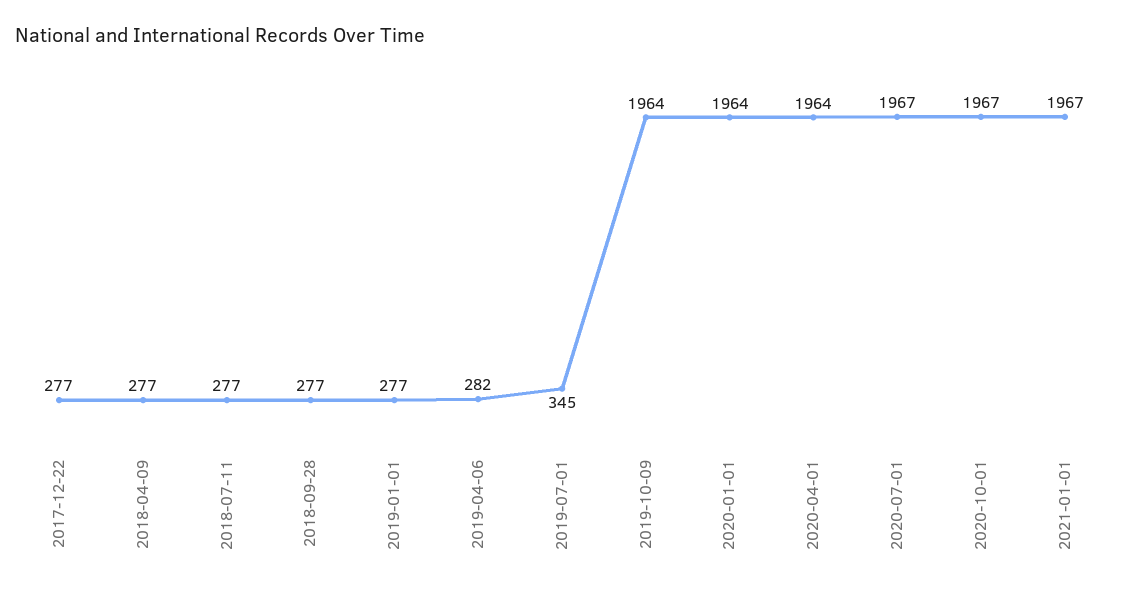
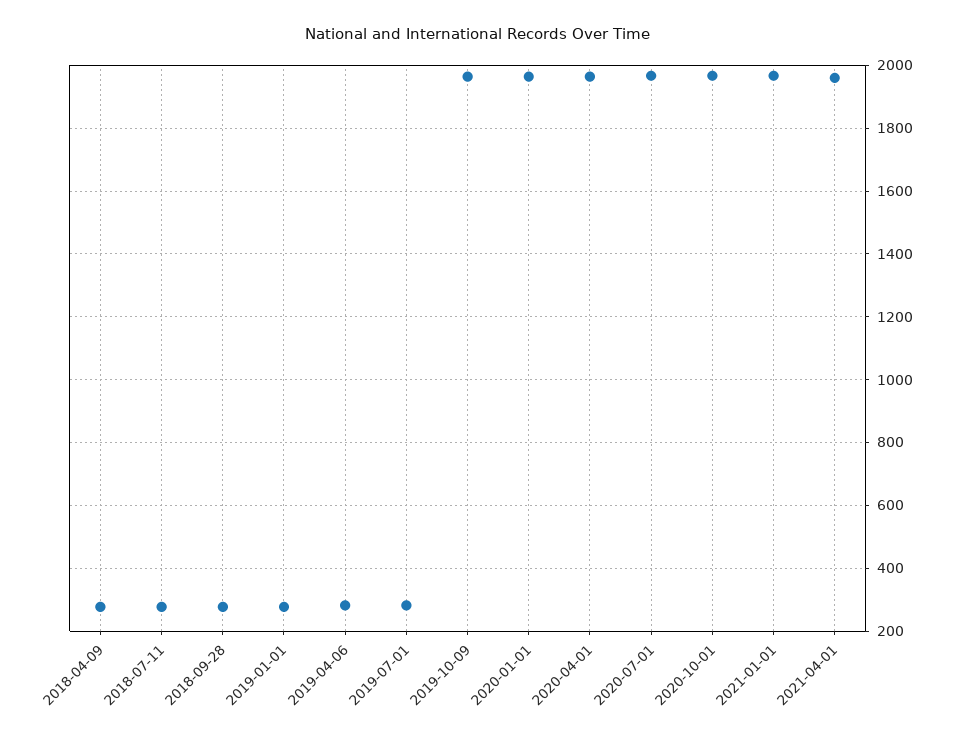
2017-12-22: 277 -> none
2019-07-01: 345 -> 280
2021-04-01: none -> 1960

